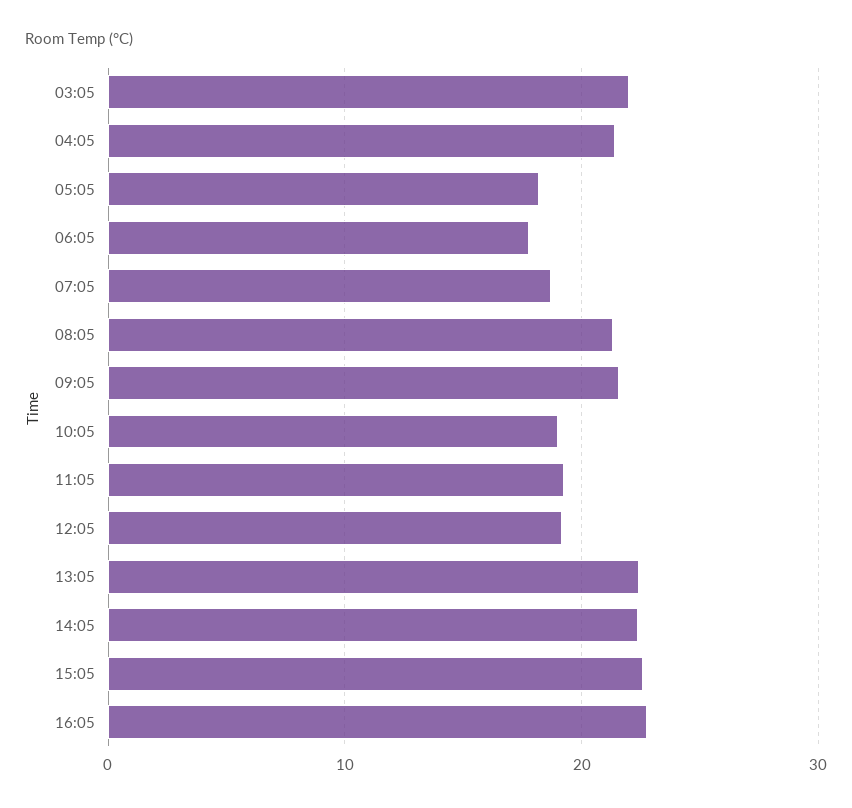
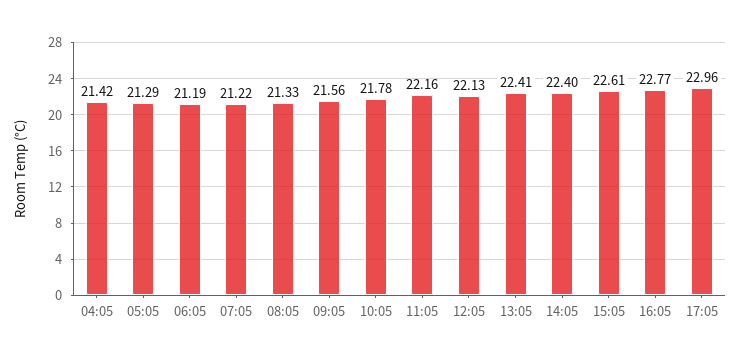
03:05: 22 -> none
05:05: 18 -> 21.29
06:05: 18 -> 21.19
07:05: 19 -> 21.22
10:05: 19 -> 21.78
11:05: 19 -> 22.16
12:05: 19 -> 22.13
17:05: none -> 22.96

